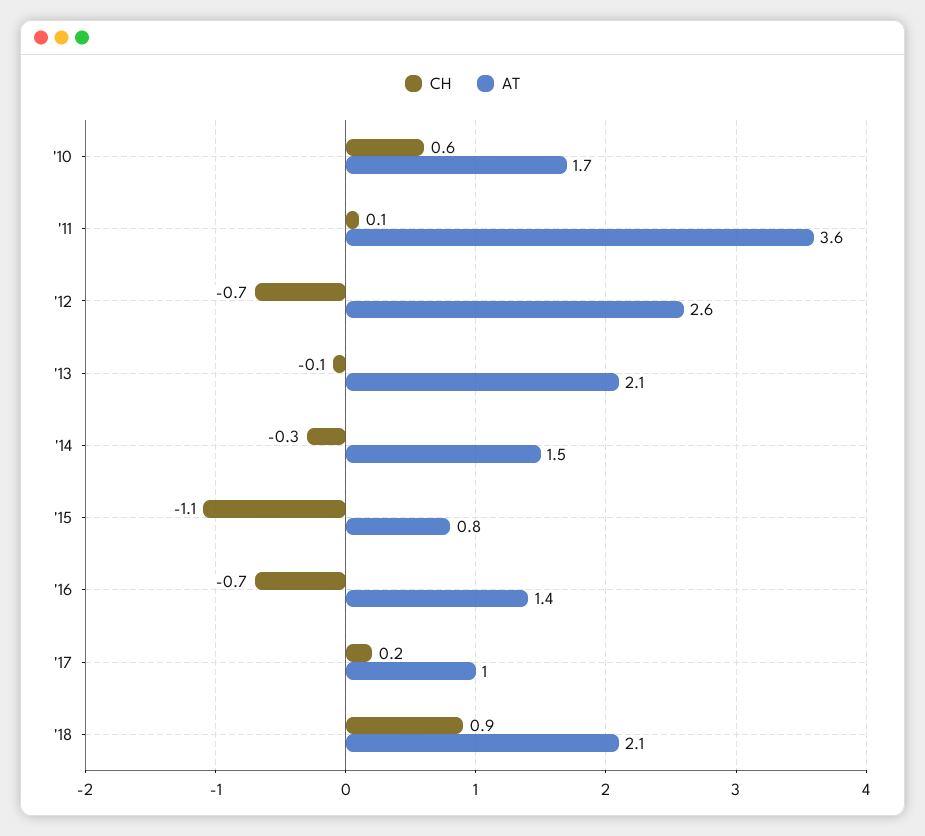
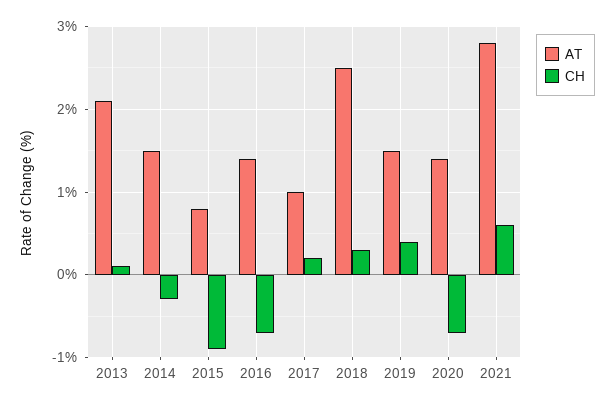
CH, '10: 0.6 -> none
AT, '10: 1.7 -> none
CH, '11: 0.1 -> none
AT, '11: 3.6 -> none
CH, '12: -0.7 -> none
AT, '12: 2.6 -> none
CH, '13: -0.1 -> 0.1
CH, '15: -1.1 -> -0.9
CH, '18: 0.9 -> 0.3
AT, '18: 2.1 -> 2.5
AT, 2019: none -> 1.5
CH, 2019: none -> 0.4
AT, 2020: none -> 1.4
CH, 2020: none -> -0.7
AT, 2021: none -> 2.8
CH, 2021: none -> 0.6

